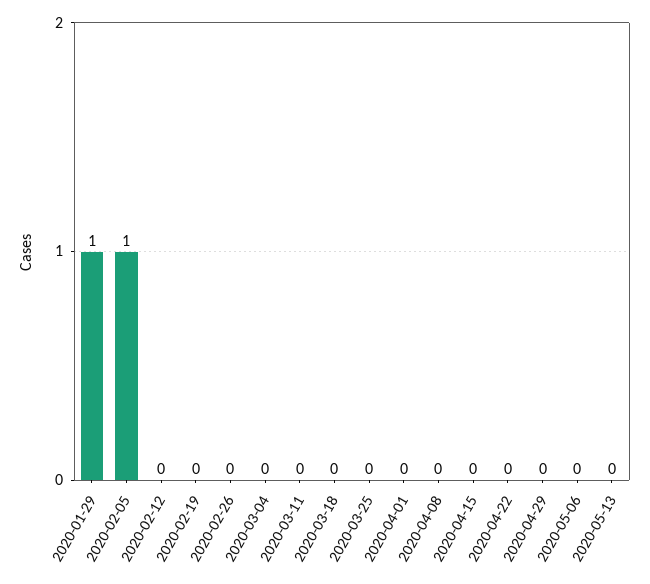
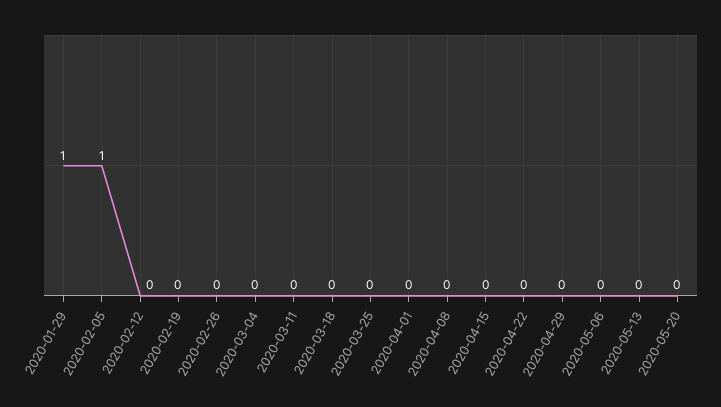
2020-05-20: none -> 0

